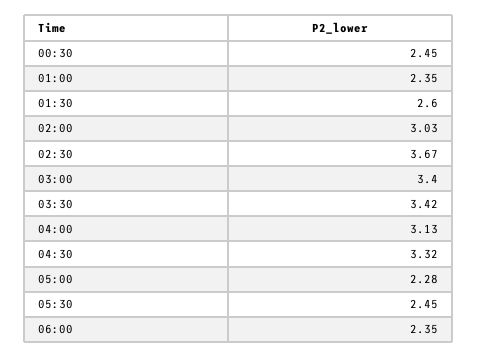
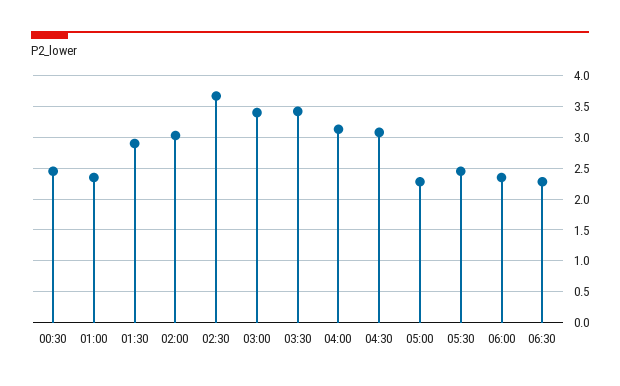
01:30: 2.6 -> 2.9
04:30: 3.32 -> 3.1
06:30: none -> 2.3

